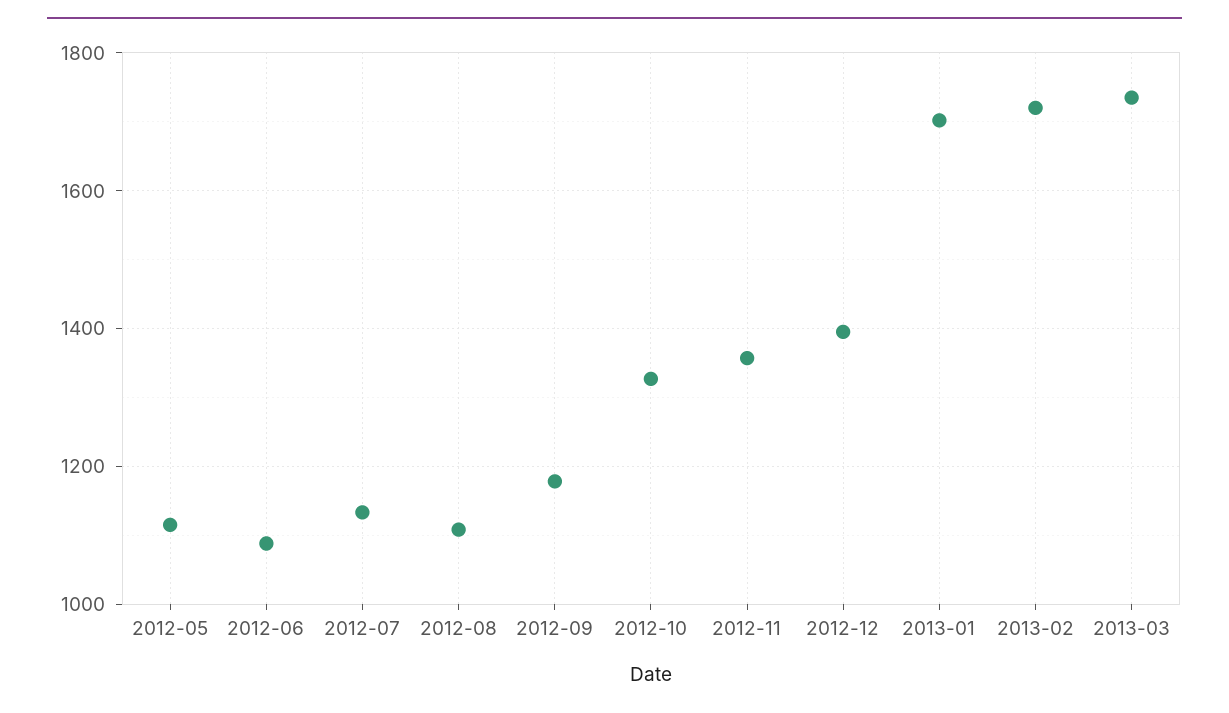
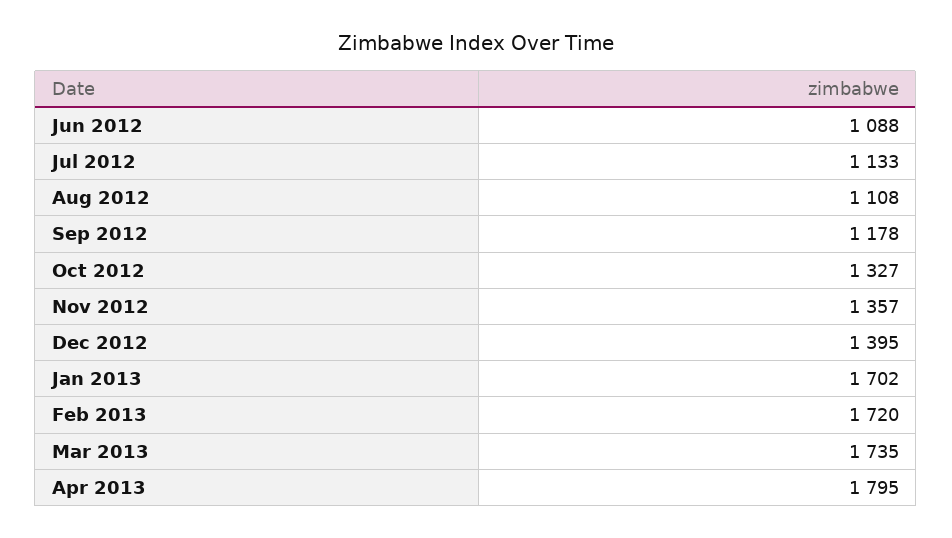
2012-05: 1120 -> none
Apr 2013: none -> 1795

